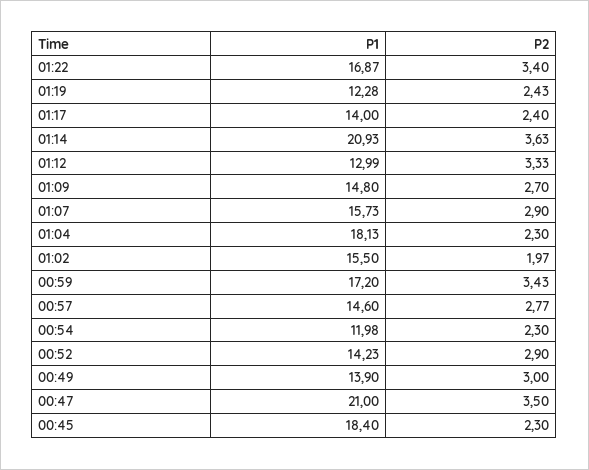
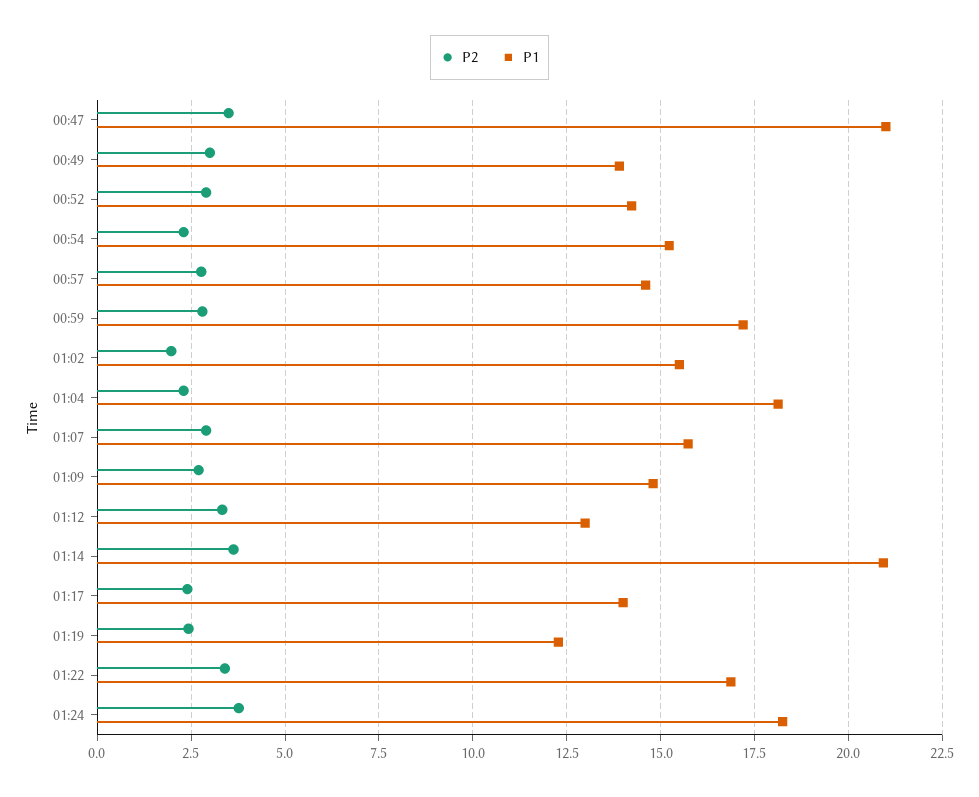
P2, 00:59: 3.43 -> 2.75
P1, 00:54: 11.98 -> 15.25
P1, 00:45: 18.4 -> none
P2, 00:45: 2.3 -> none
P2, 01:24: none -> 3.75
P1, 01:24: none -> 18.25

